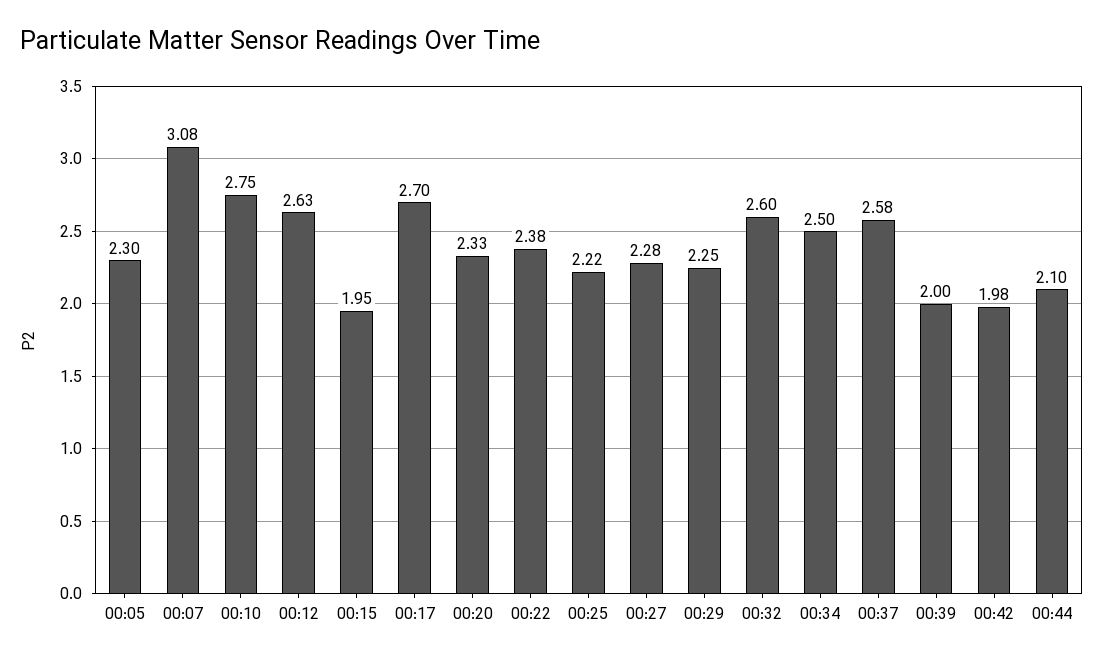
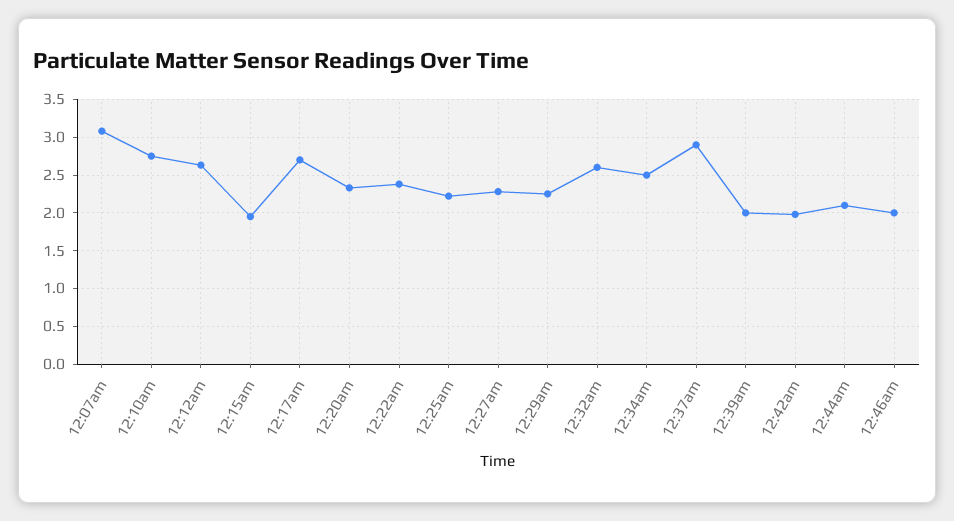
00:05: 2.3 -> none
00:37: 2.58 -> 2.9
12:46am: none -> 2

